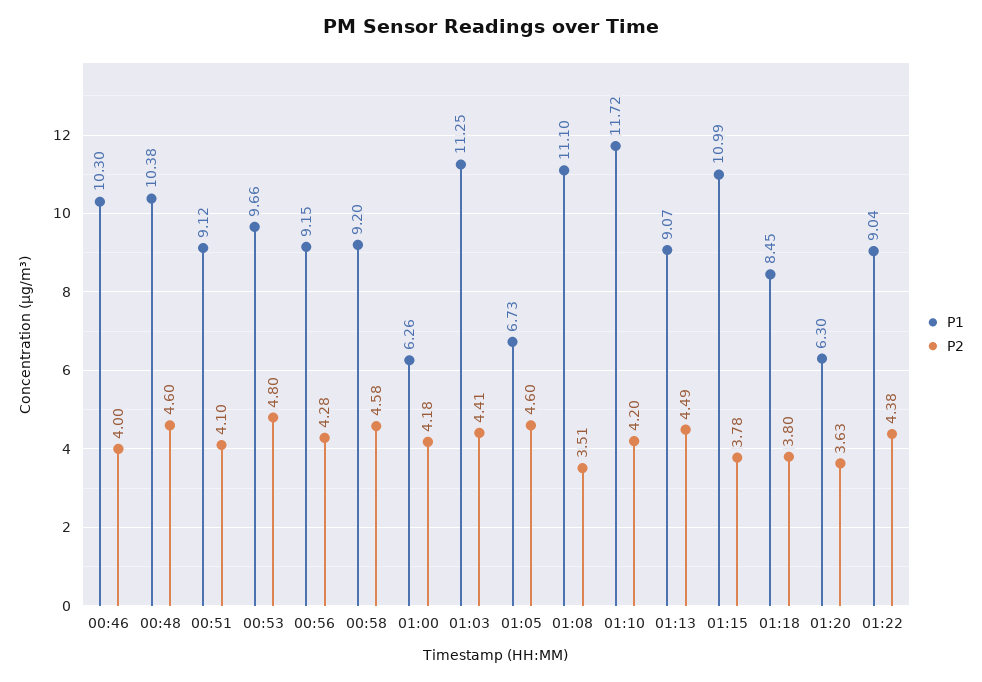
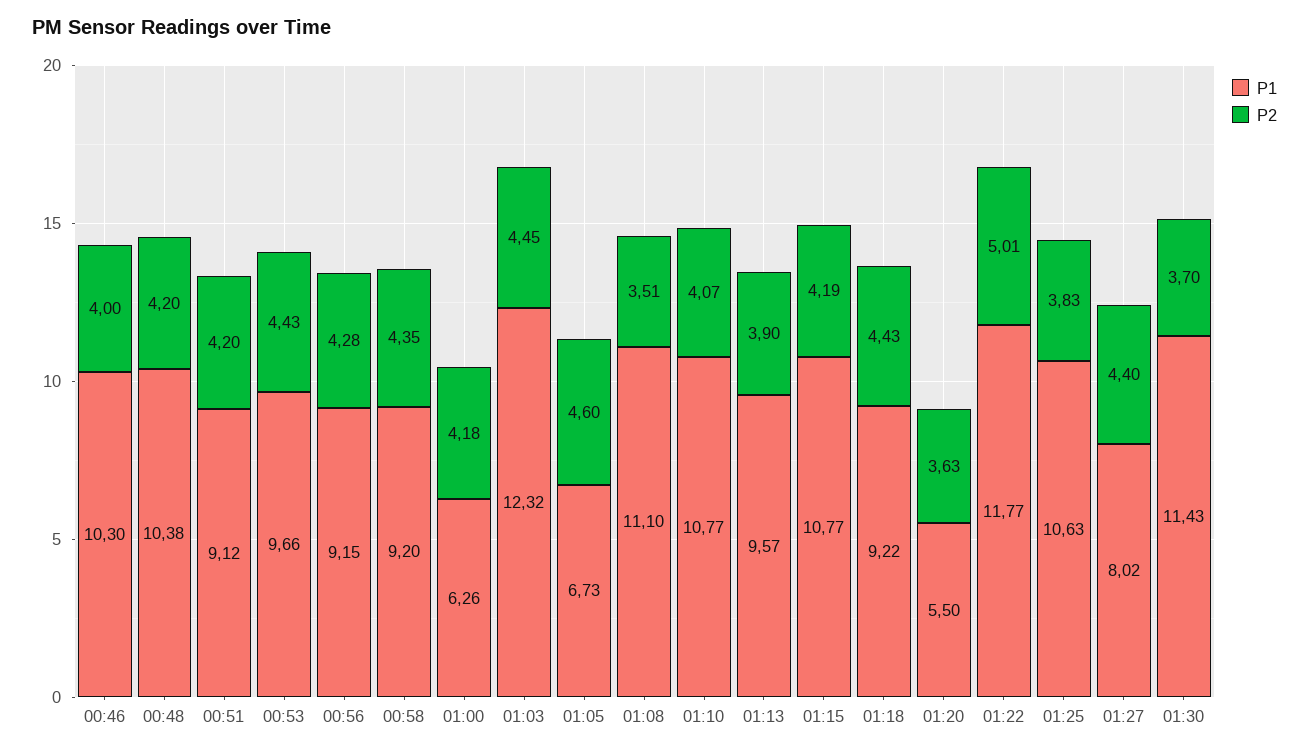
P2, 00:48: 4.6 -> 4.2
P2, 00:51: 4.1 -> 4.2
P2, 00:53: 4.8 -> 4.43
P2, 00:58: 4.58 -> 4.35
P1, 01:03: 11.25 -> 12.32
P2, 01:03: 4.41 -> 4.45
P1, 01:10: 11.72 -> 10.77
P2, 01:10: 4.2 -> 4.07
P1, 01:13: 9.07 -> 9.57
P2, 01:13: 4.49 -> 3.9
P1, 01:15: 10.99 -> 10.77
P2, 01:15: 3.78 -> 4.19
P1, 01:18: 8.45 -> 9.22
P2, 01:18: 3.8 -> 4.43
P1, 01:20: 6.3 -> 5.5
P1, 01:22: 9.04 -> 11.77
P2, 01:22: 4.38 -> 5.01
P1, 01:25: none -> 10.63
P2, 01:25: none -> 3.83
P1, 01:27: none -> 8.02
P2, 01:27: none -> 4.4
P1, 01:30: none -> 11.43
P2, 01:30: none -> 3.7

